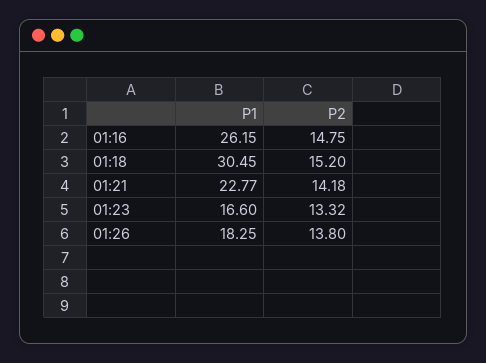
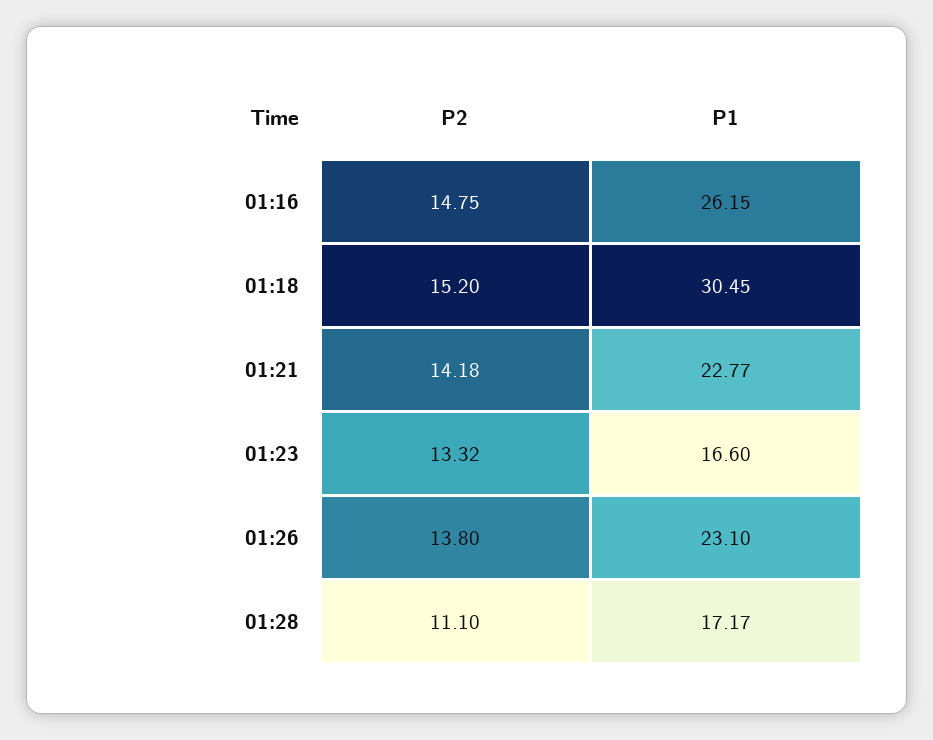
P1, 01:26: 18.25 -> 23.1
P2, 01:28: none -> 11.1
P1, 01:28: none -> 17.17

